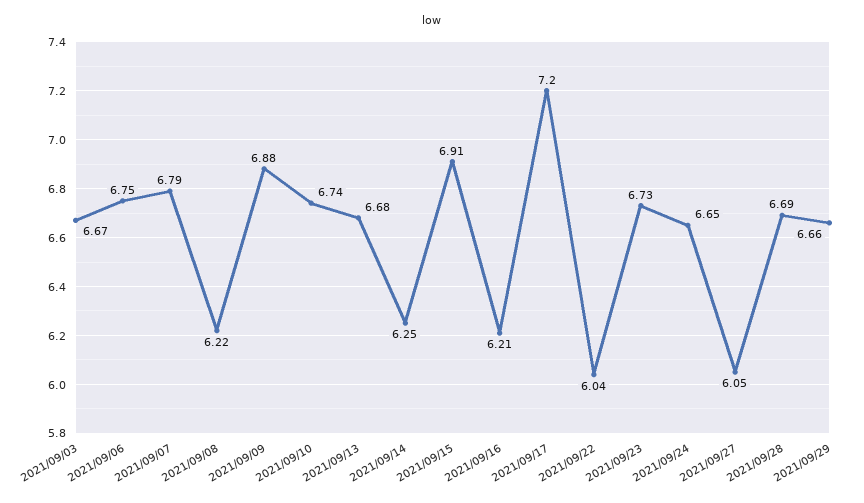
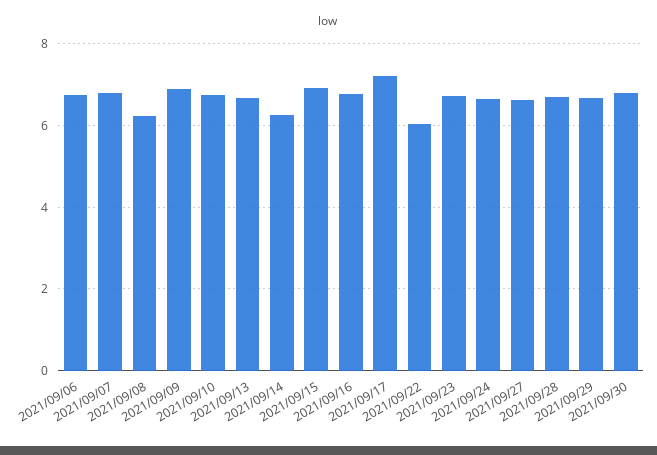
2021/09/03: 6.67 -> none
2021/09/16: 6.21 -> 6.8
2021/09/27: 6.05 -> 6.6
2021/09/30: none -> 6.8

